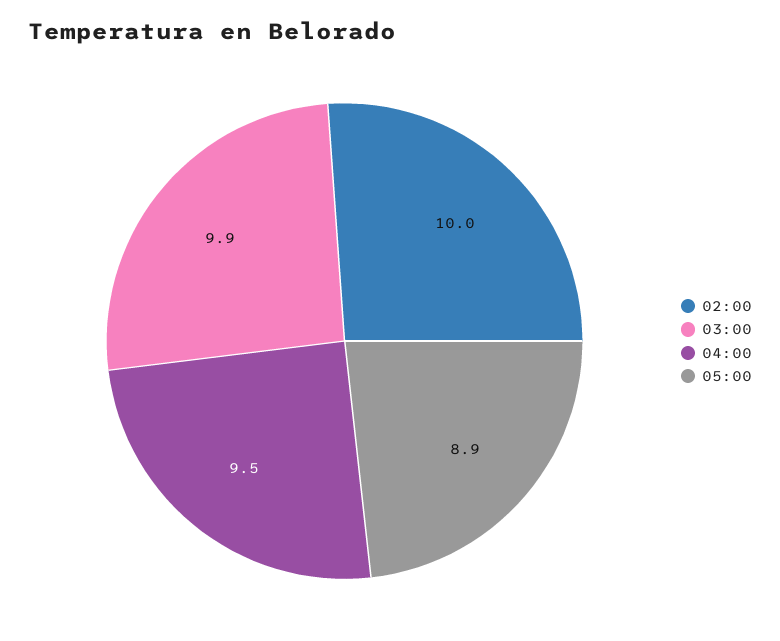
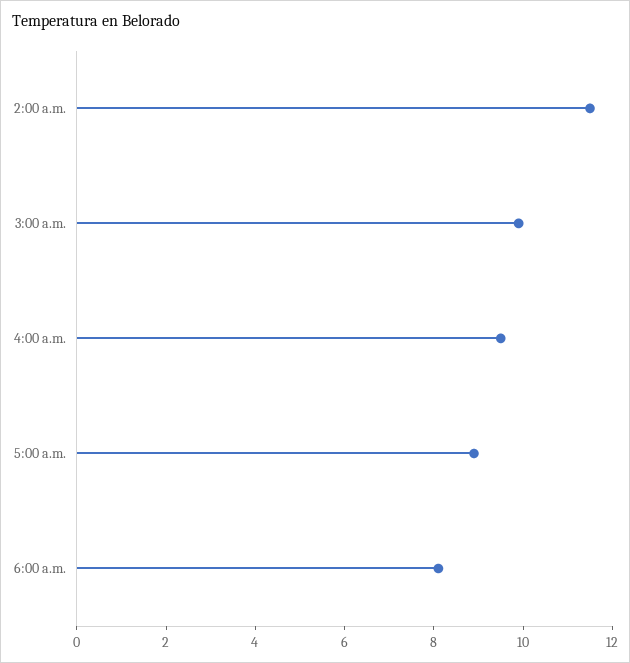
02:00: 10 -> 11.5
6:00 a.m.: none -> 8

